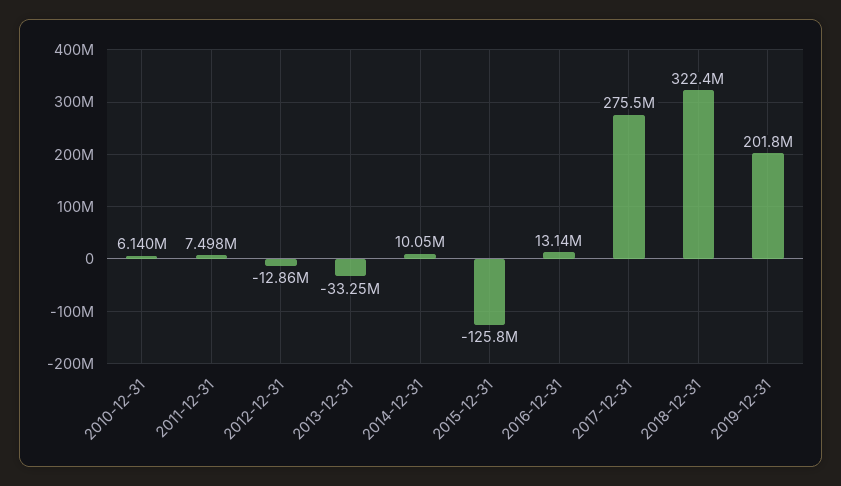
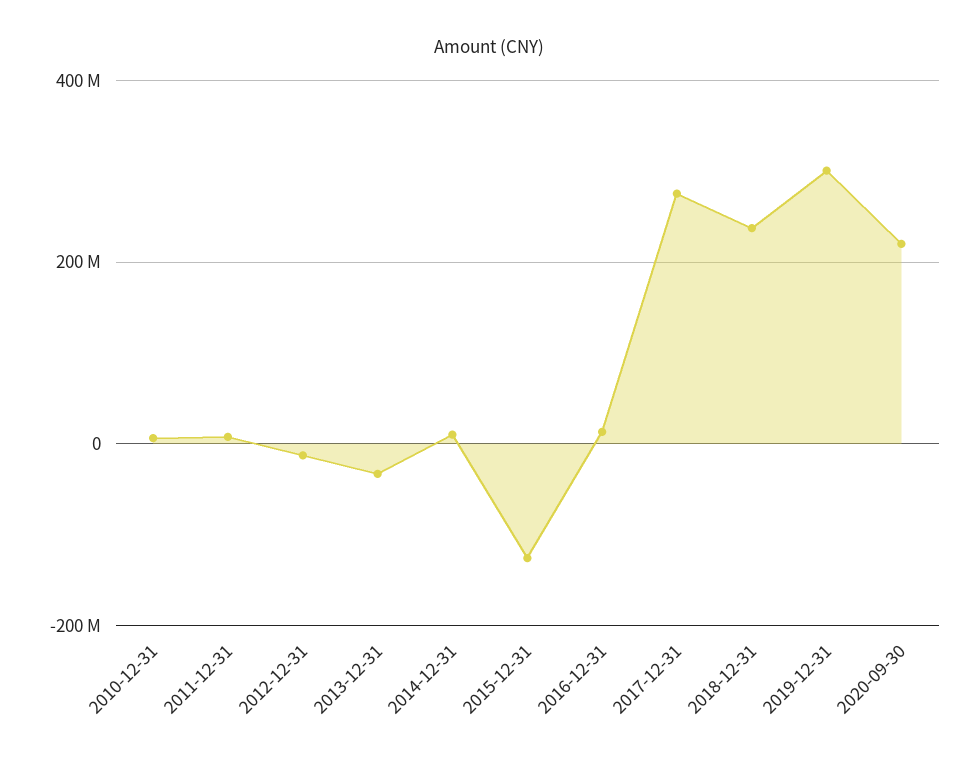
2018-12-31: 322400000 -> 240000000
2019-12-31: 201800000 -> 300000000
2020-09-30: none -> 220000000

